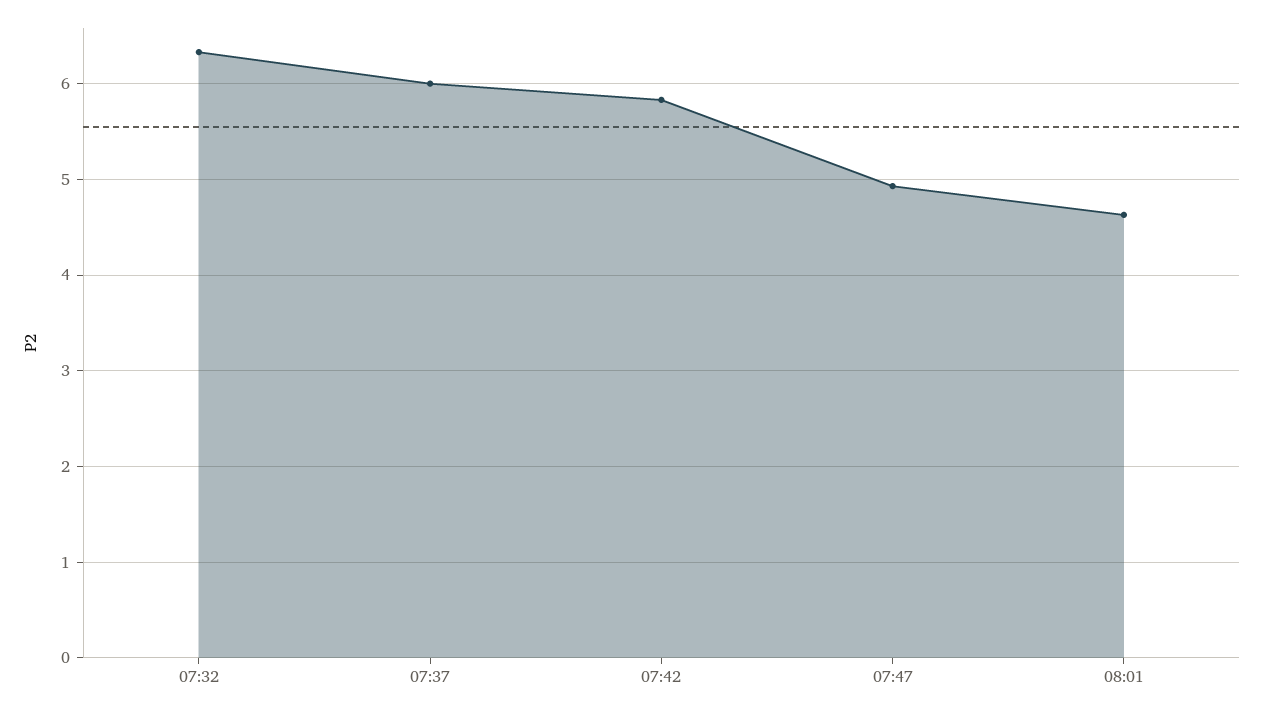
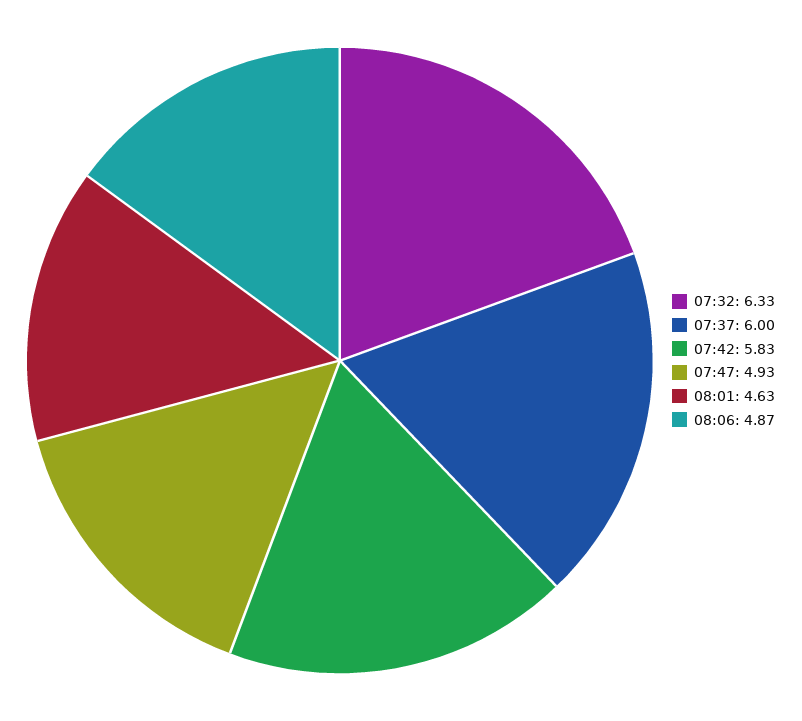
08:06: none -> 4.87

